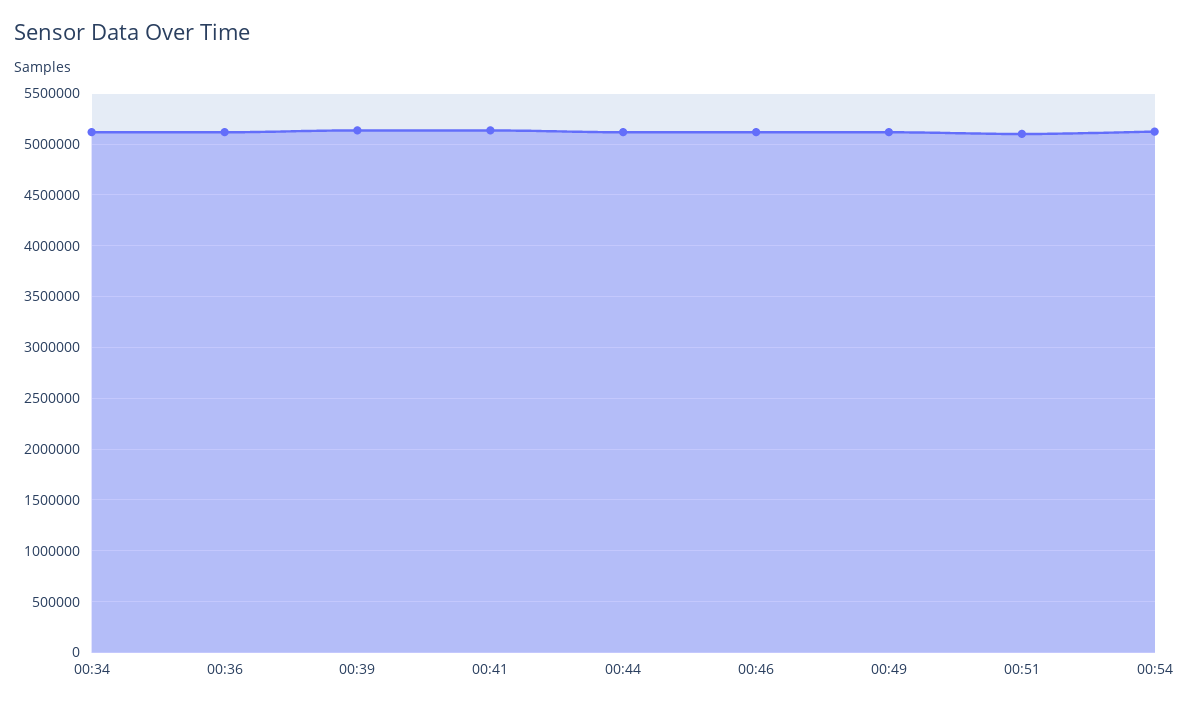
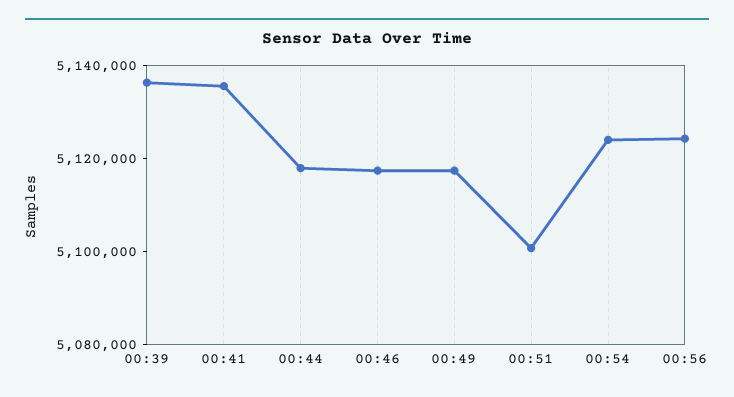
00:34: 5100000 -> none
00:36: 5100000 -> none
00:56: none -> 5125000

